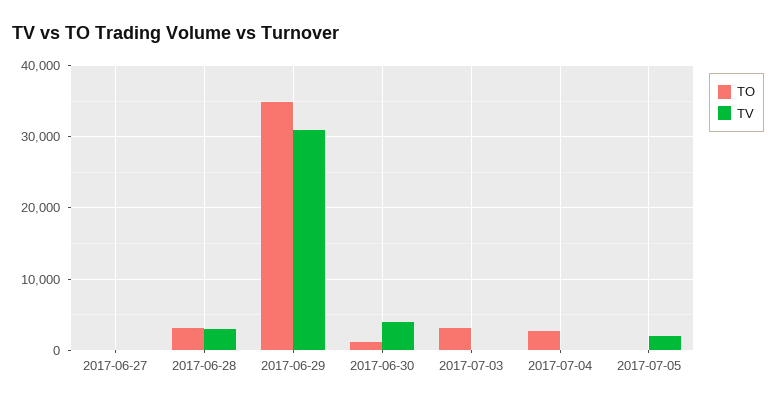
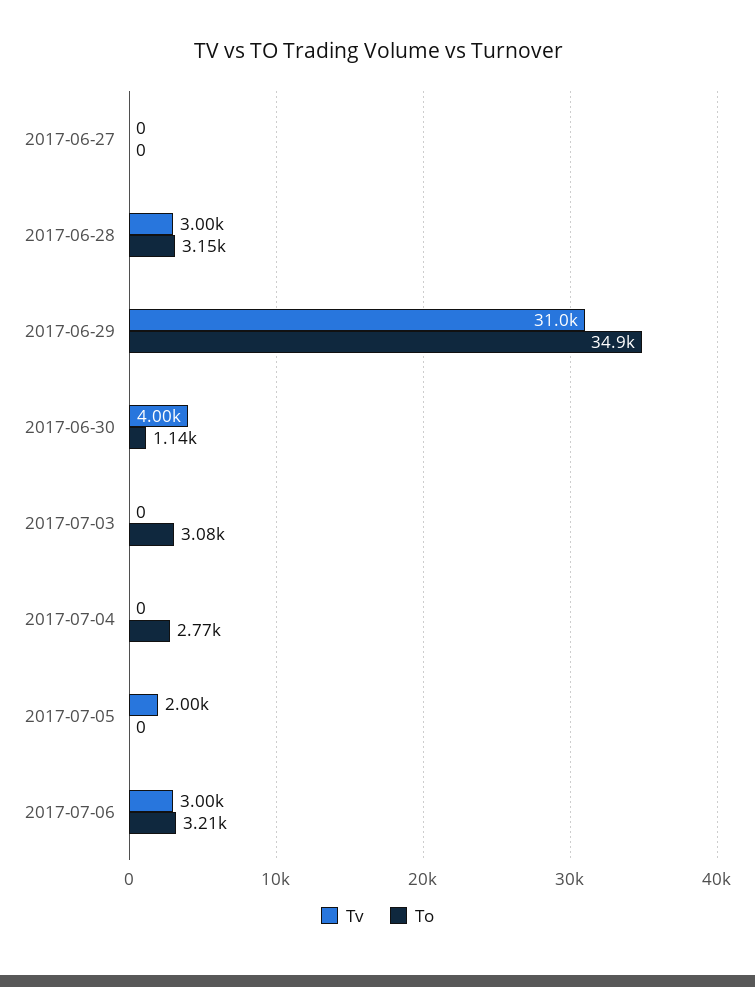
TV, 2017-07-06: none -> 3000
TO, 2017-07-06: none -> 3210

